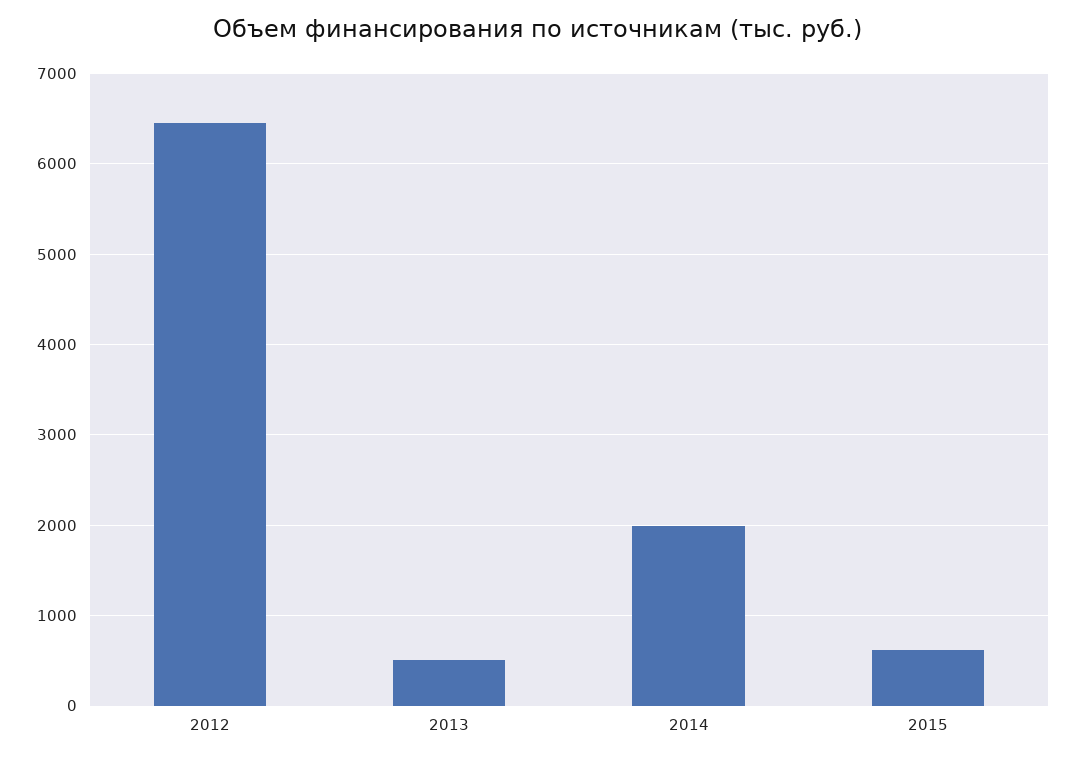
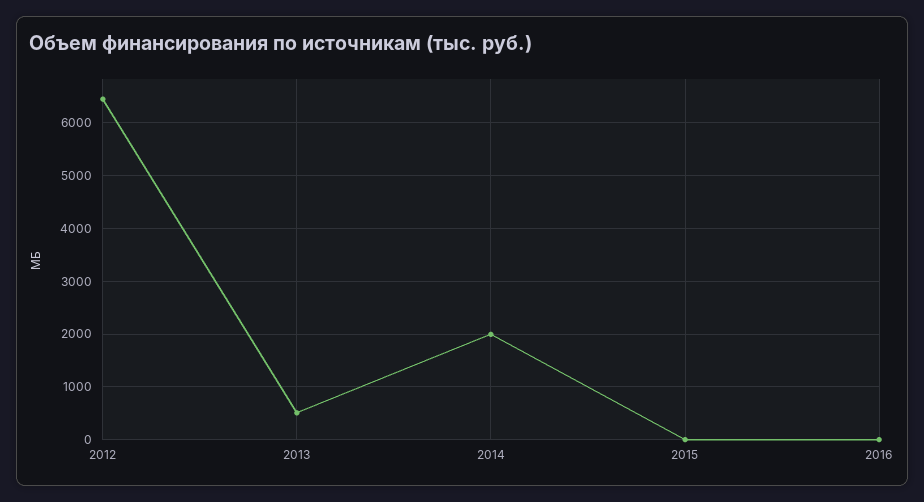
2015: 600 -> 0
2016: none -> 0

